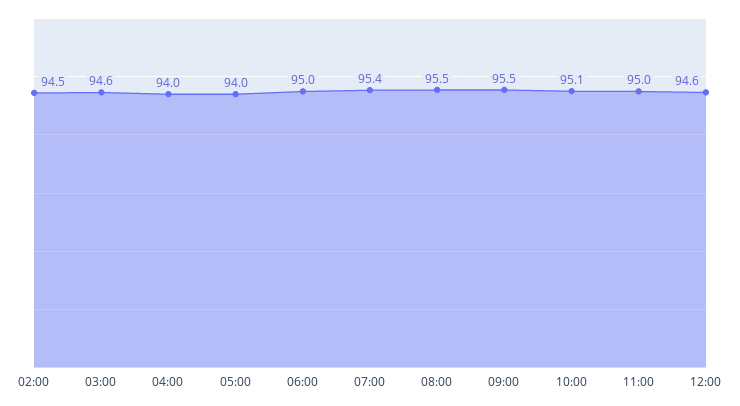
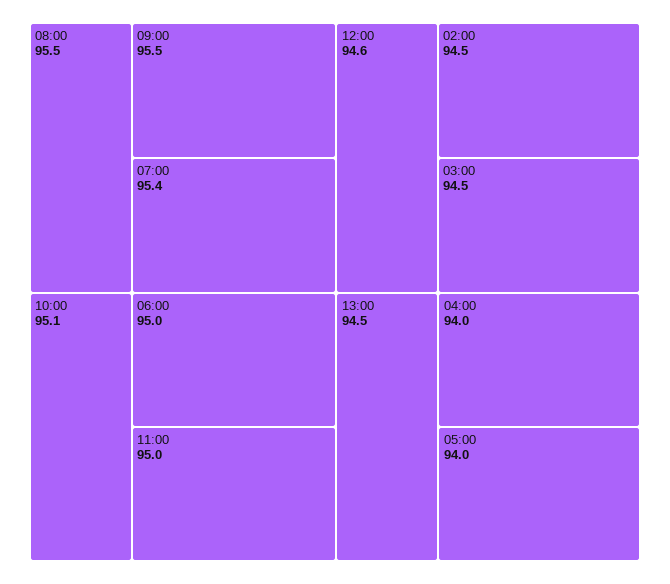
03:00: 94.6 -> 94.5
13:00: none -> 94.5

